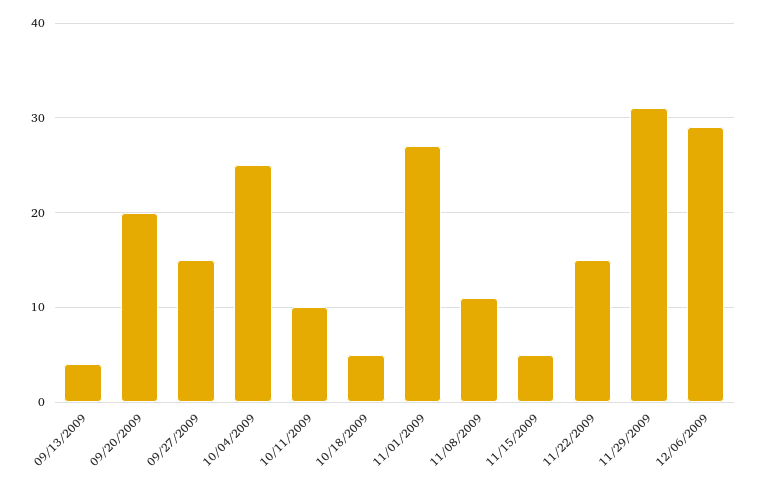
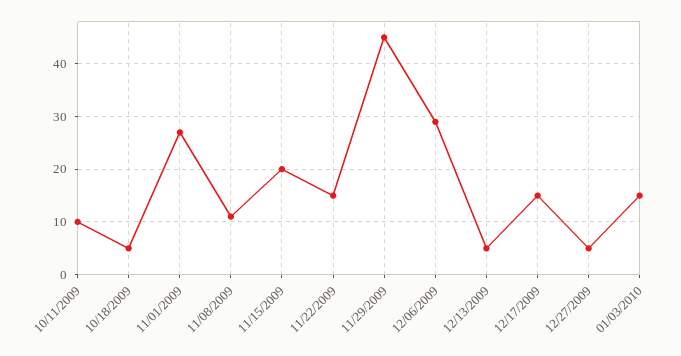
09/13/2009: 4 -> none
09/20/2009: 20 -> none
09/27/2009: 15 -> none
10/04/2009: 25 -> none
11/15/2009: 5 -> 20
11/29/2009: 31 -> 45
12/13/2009: none -> 5
12/17/2009: none -> 15
12/27/2009: none -> 5
01/03/2010: none -> 15

